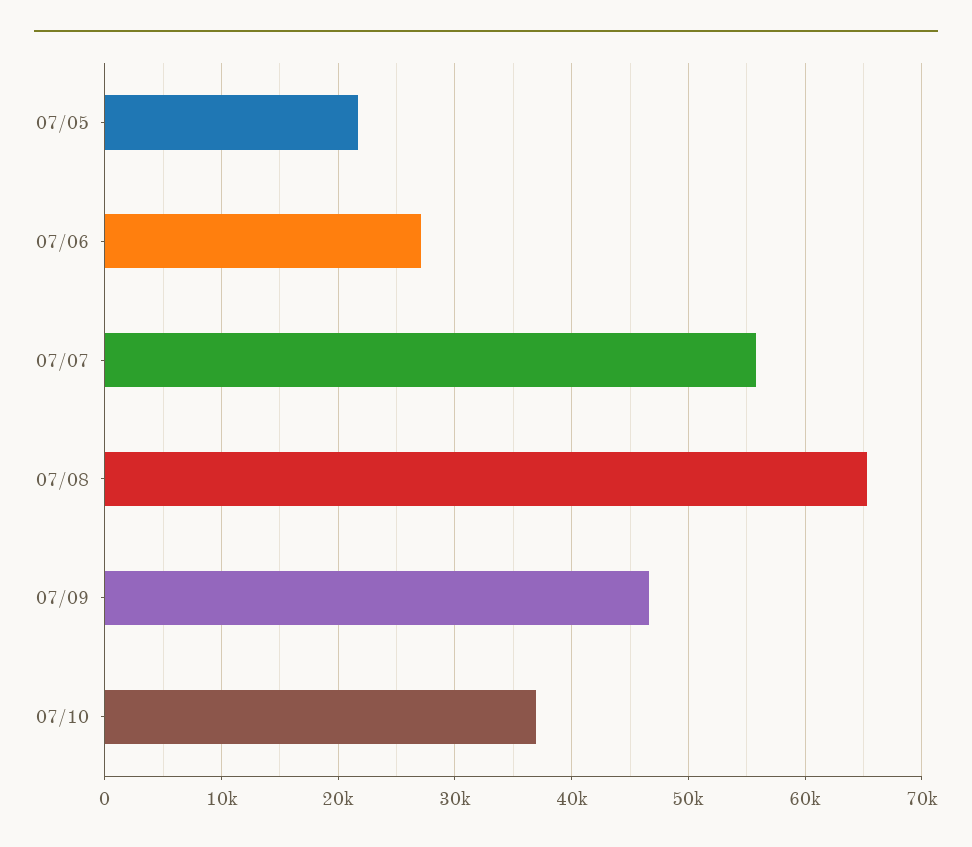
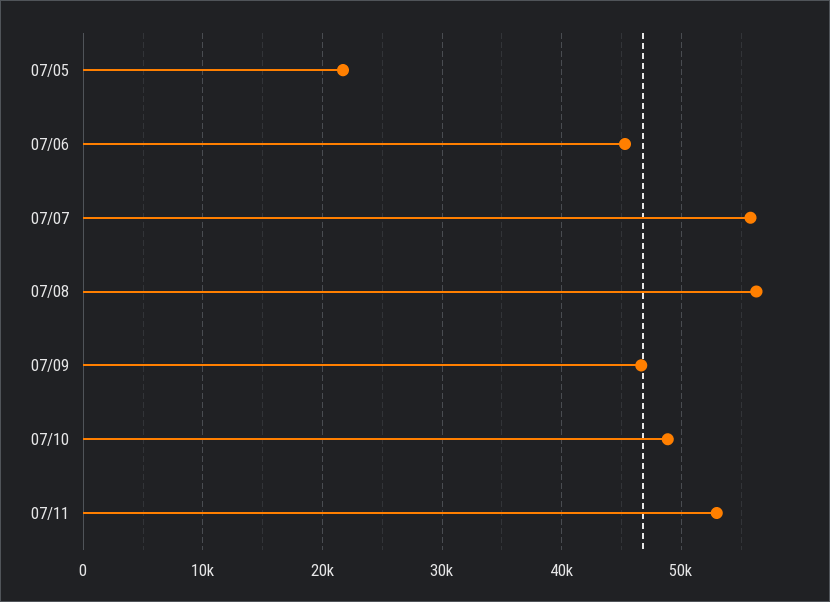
07/06: 27000 -> 45000
07/08: 65000 -> 56000
07/10: 37000 -> 49000
07/11: none -> 53000

